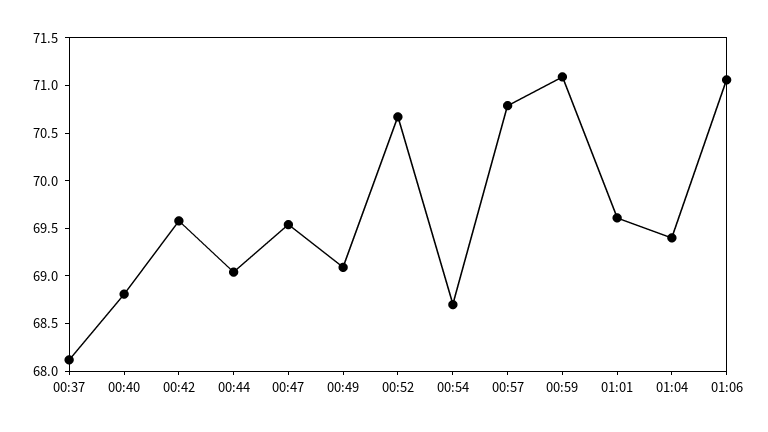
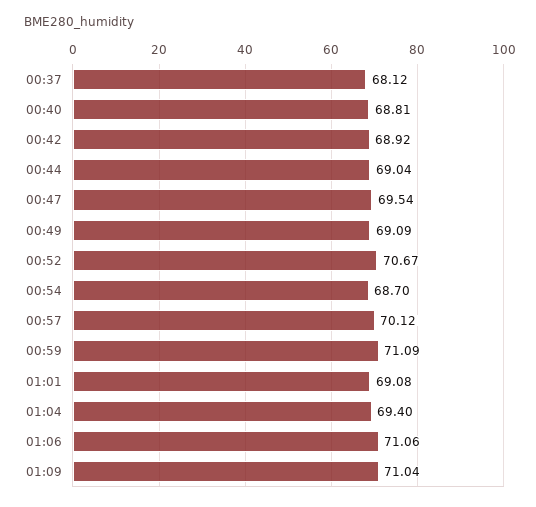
00:42: 69.6 -> 68.92
00:57: 70.8 -> 70.12
01:01: 69.6 -> 69.08
01:09: none -> 71.04

